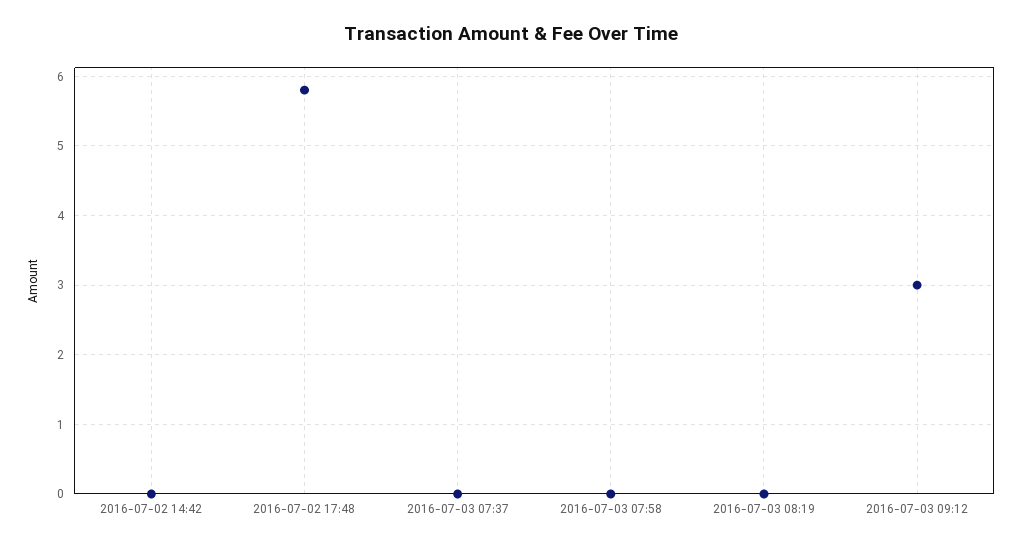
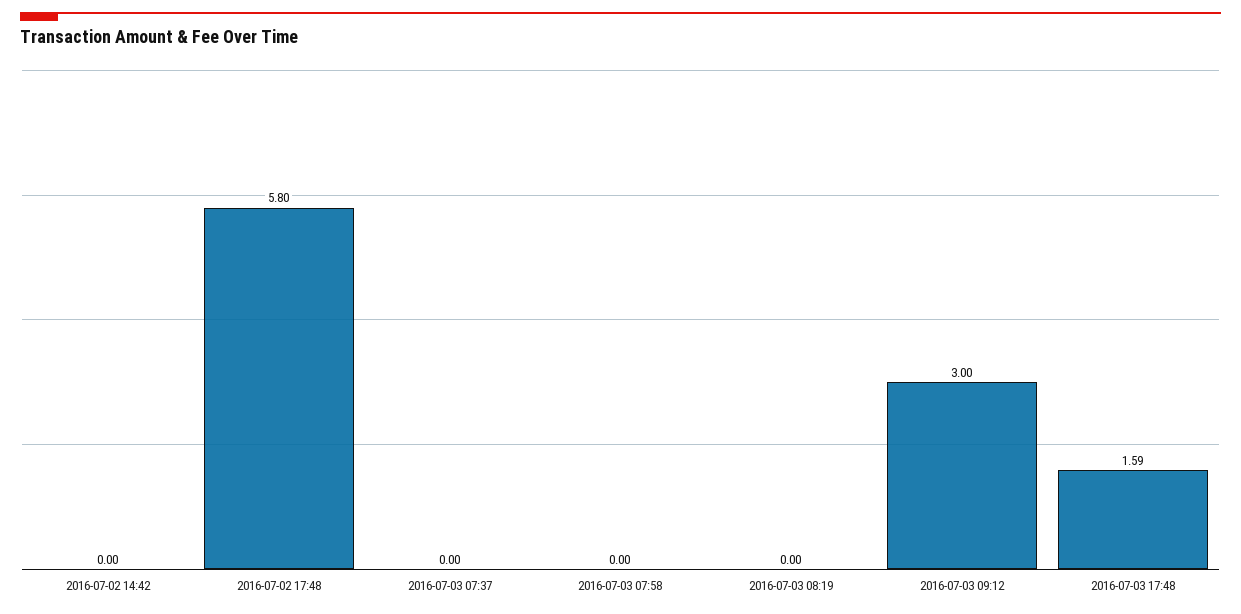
2016-07-03 17:48: none -> 1.59

